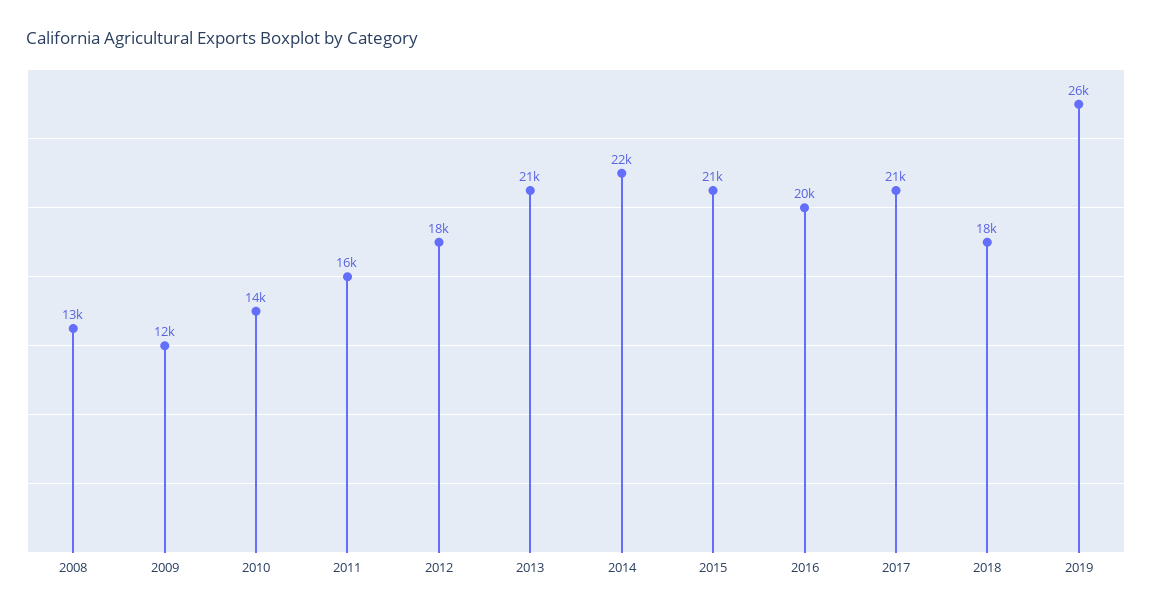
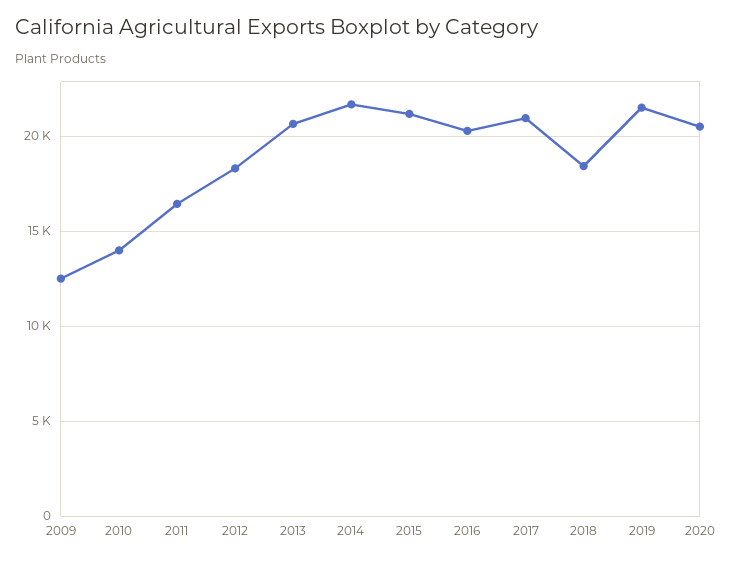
2008: 13000 -> none
2019: 26000 -> 21500
2020: none -> 20500

